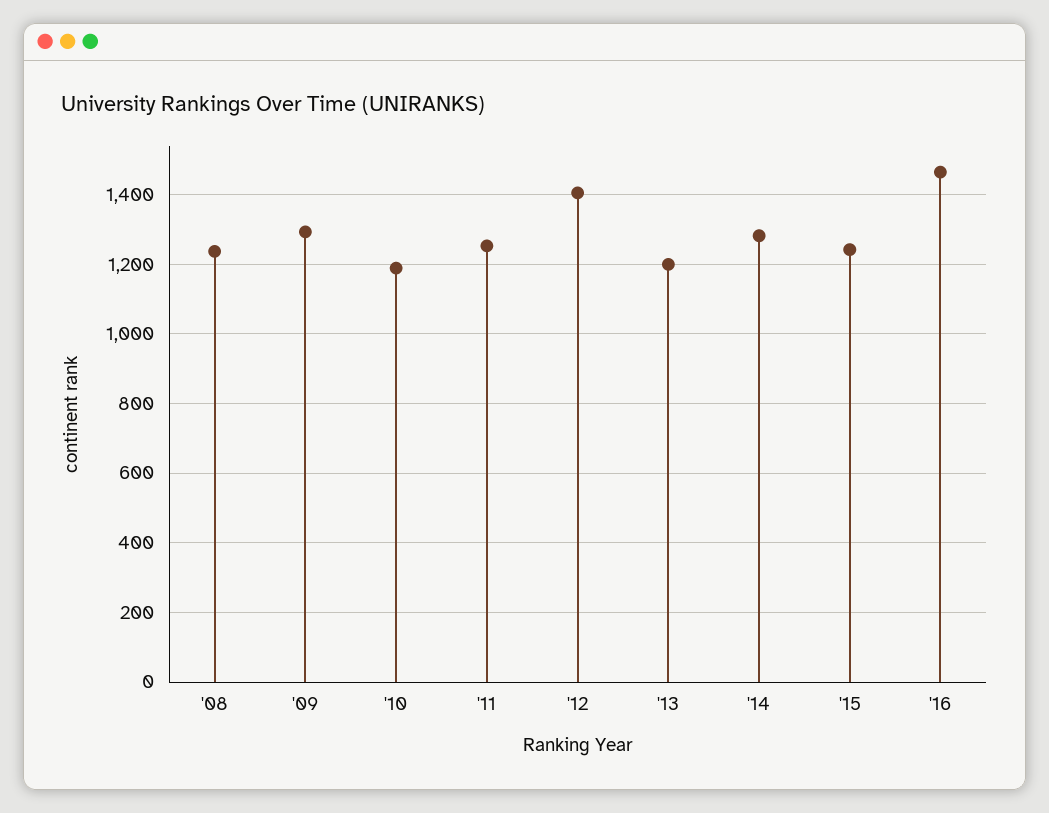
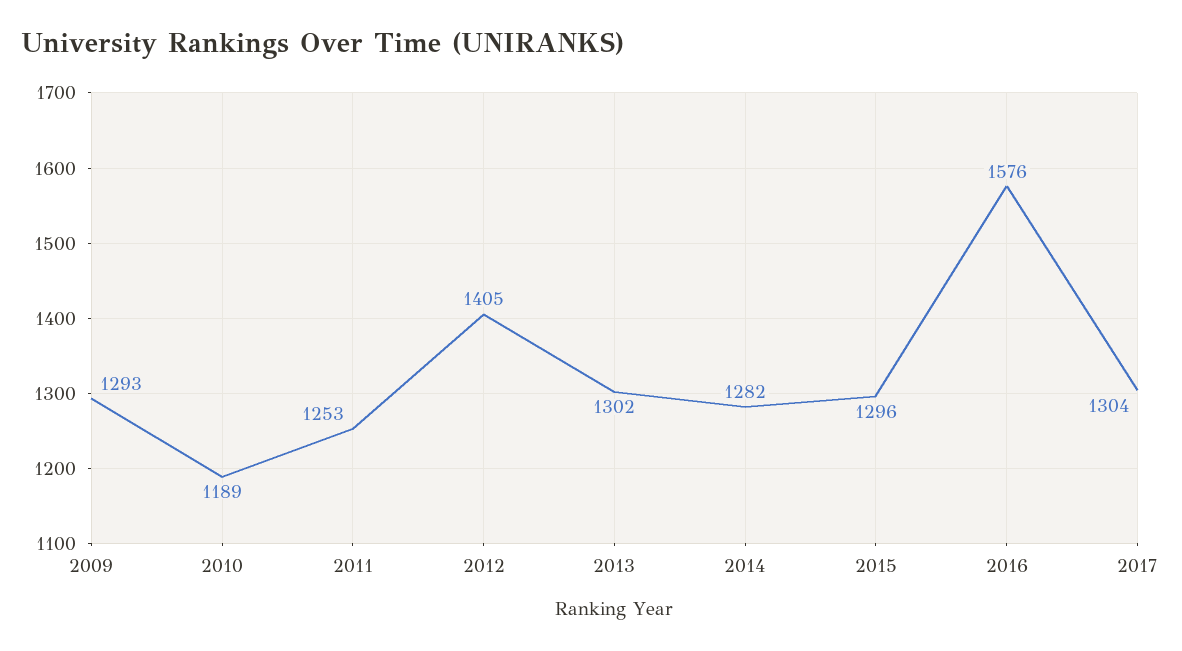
'08: 1240 -> none
'13: 1200 -> 1302
'15: 1240 -> 1296
'16: 1460 -> 1576
2017: none -> 1304

